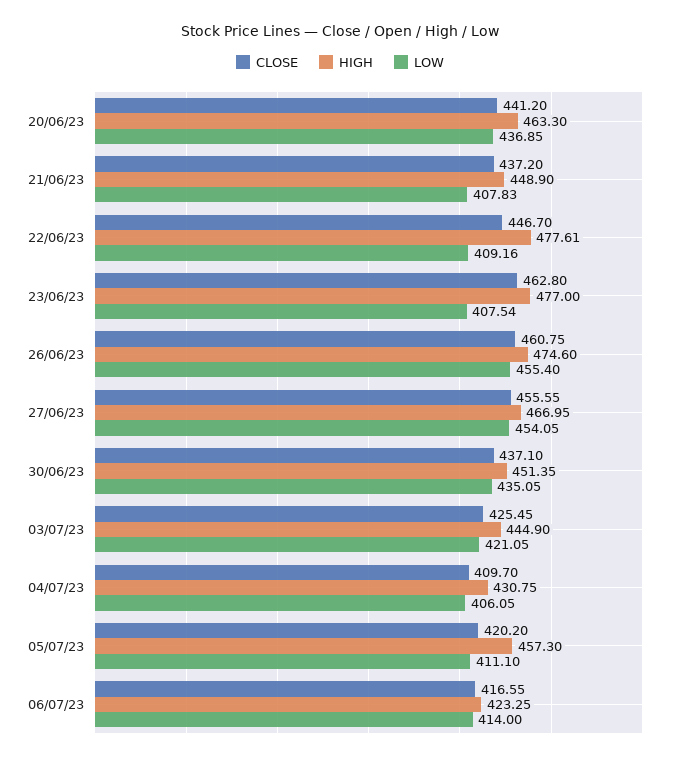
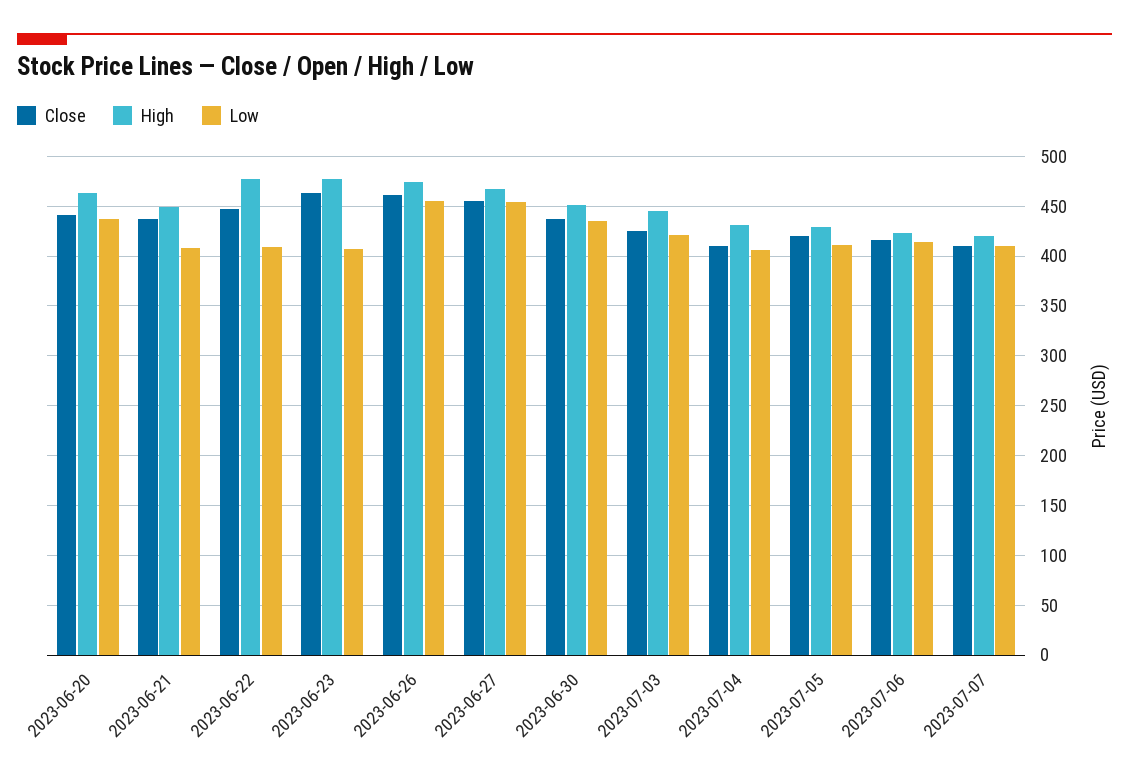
HIGH, 05/07/23: 457.3 -> 430
CLOSE, 2023-07-07: none -> 410
HIGH, 2023-07-07: none -> 420
LOW, 2023-07-07: none -> 410

